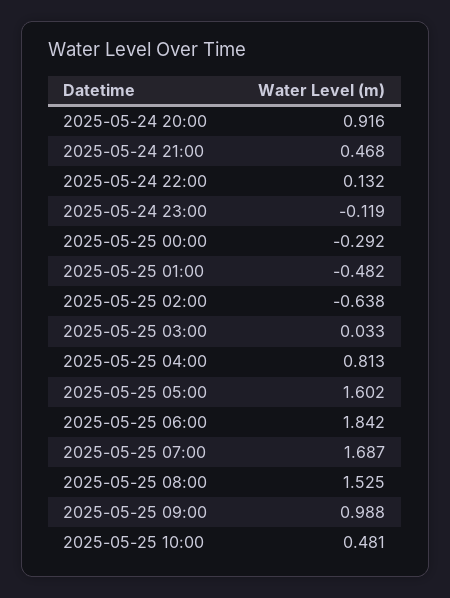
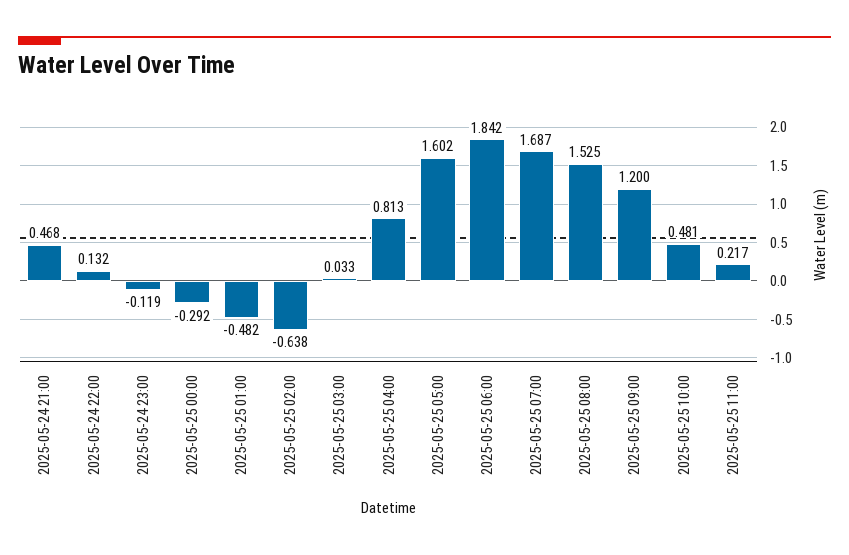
2025-05-24 20:00: 0.916 -> none
2025-05-25 09:00: 0.988 -> 1.2
2025-05-25 11:00: none -> 0.217

